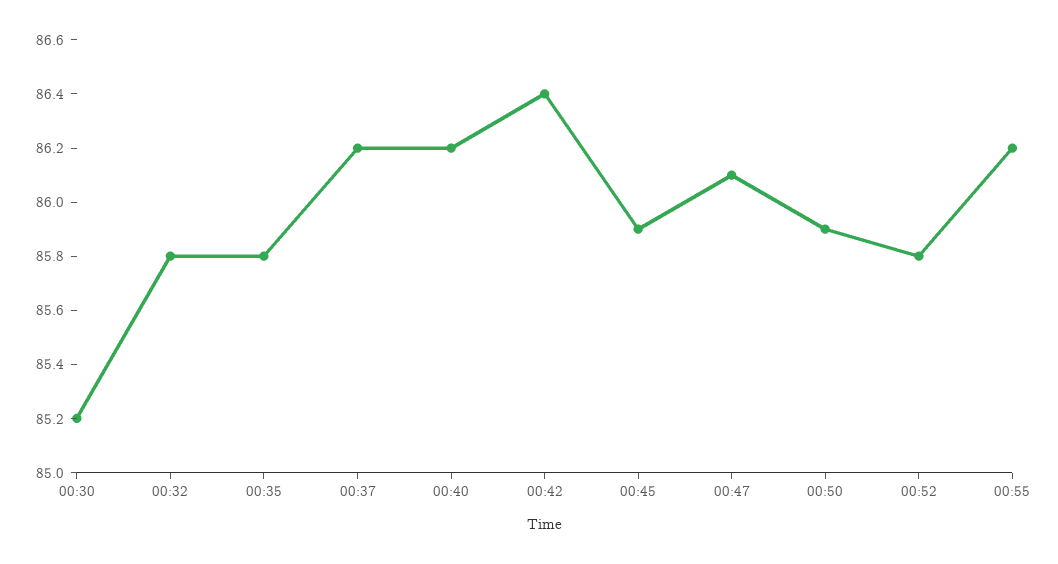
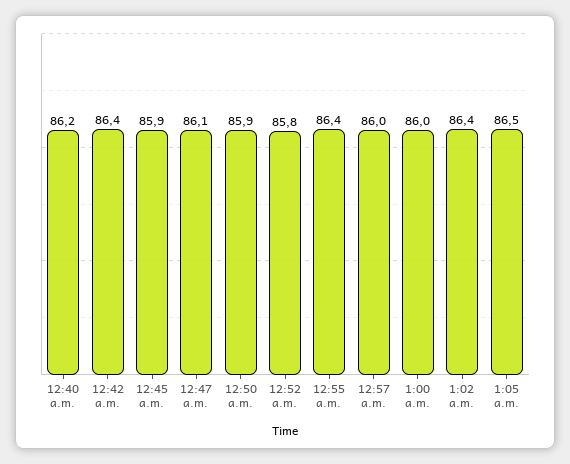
00:30: 85.2 -> none
00:32: 85.8 -> none
00:35: 85.8 -> none
00:37: 86.2 -> none
00:55: 86.2 -> 86.4
12:57 a.m.: none -> 86
1:00 a.m.: none -> 86
1:02 a.m.: none -> 86.4
1:05 a.m.: none -> 86.5

